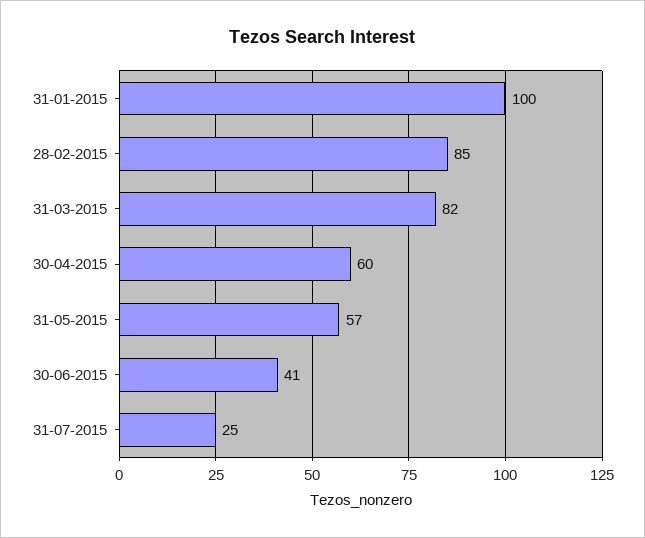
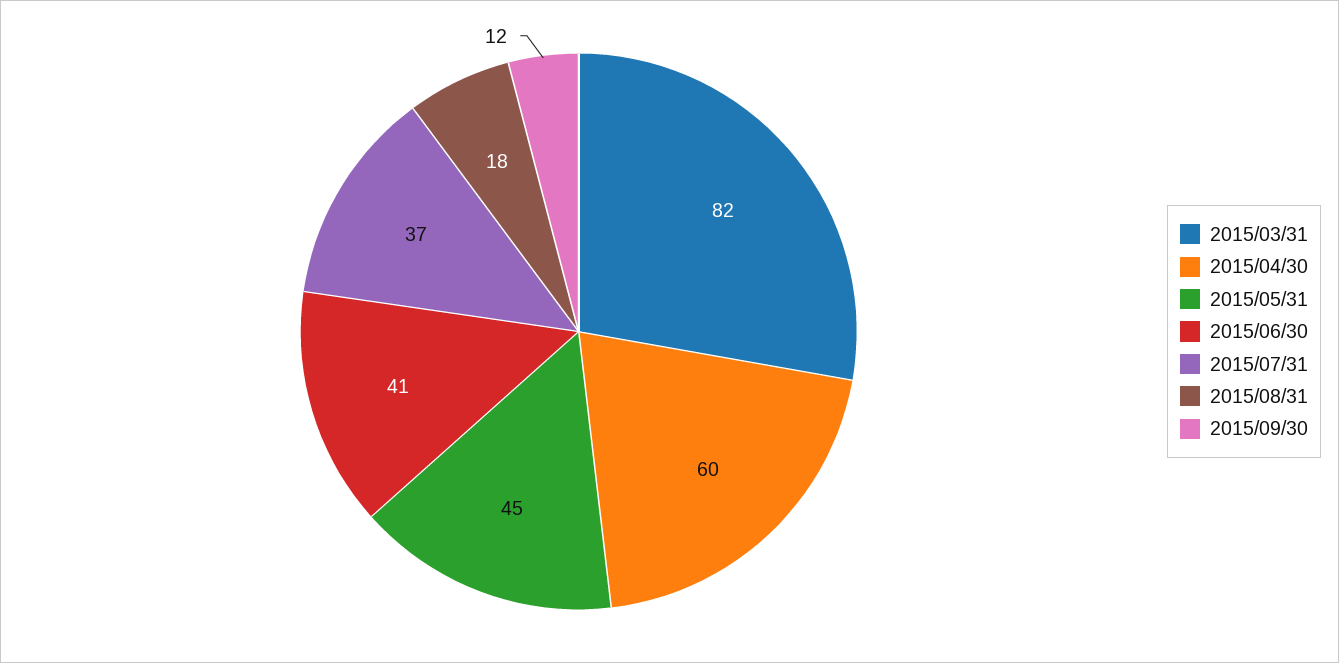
31-01-2015: 100 -> none
28-02-2015: 85 -> none
31-05-2015: 57 -> 45
31-07-2015: 25 -> 37
2015/08/31: none -> 18
2015/09/30: none -> 12

